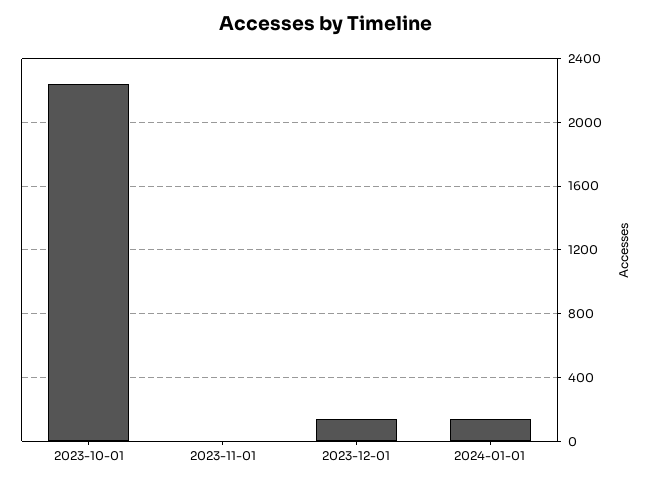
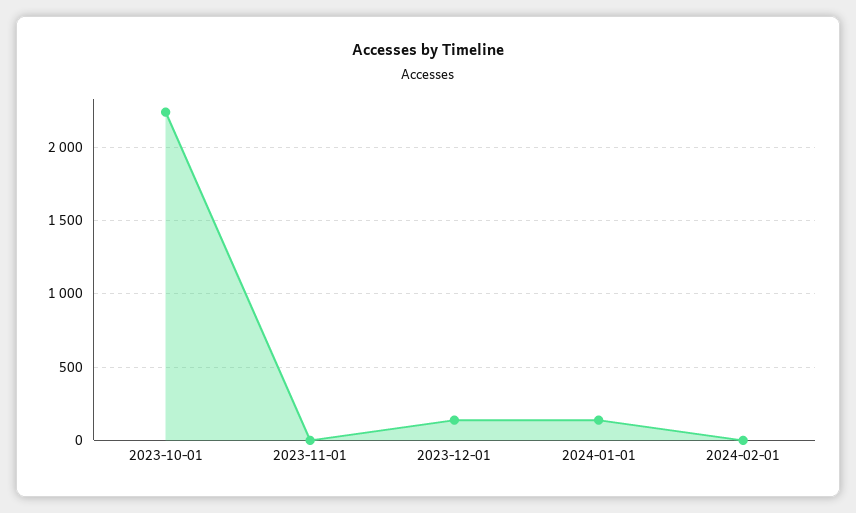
2024-02-01: none -> 0

